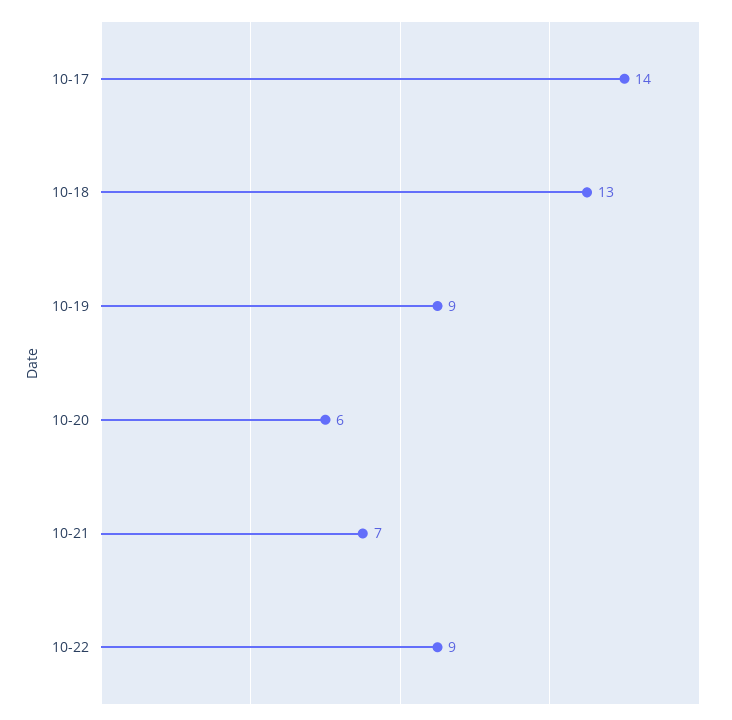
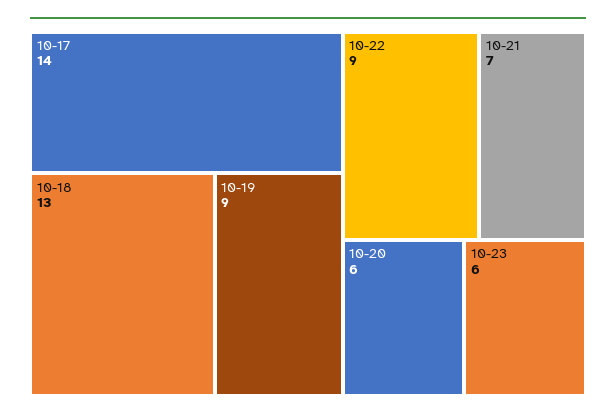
10-23: none -> 6

